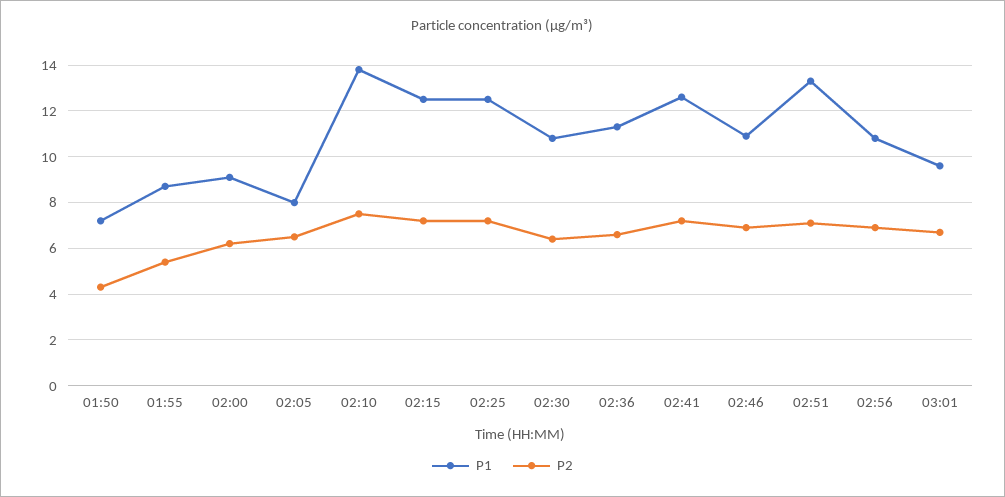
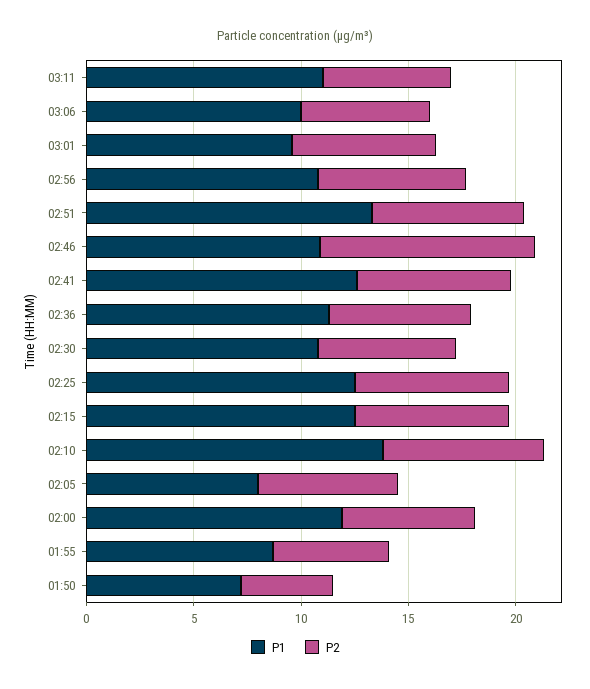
P1, 02:00: 9 -> 12
P2, 02:46: 7 -> 10
P1, 03:11: none -> 11
P2, 03:11: none -> 6
P1, 03:06: none -> 10
P2, 03:06: none -> 6

